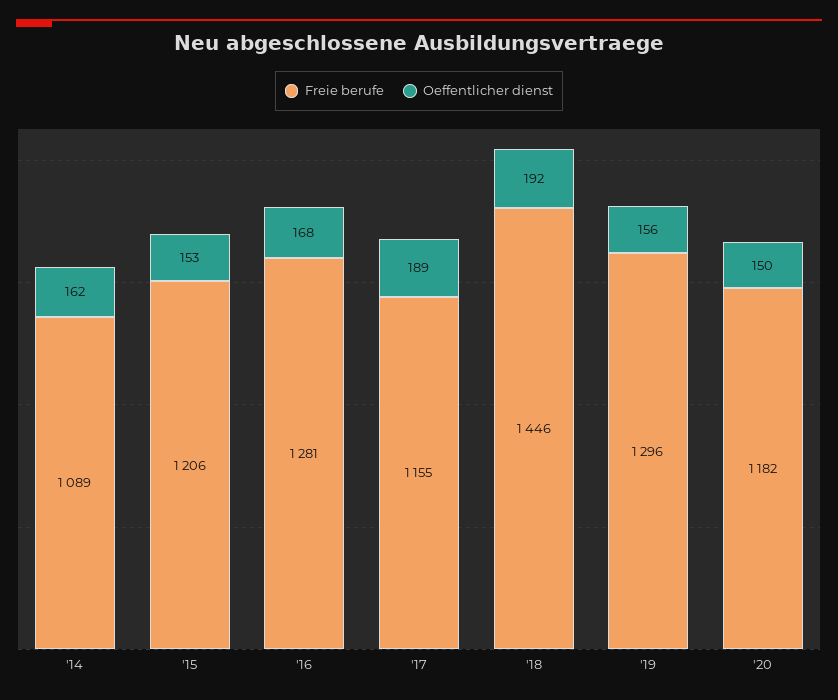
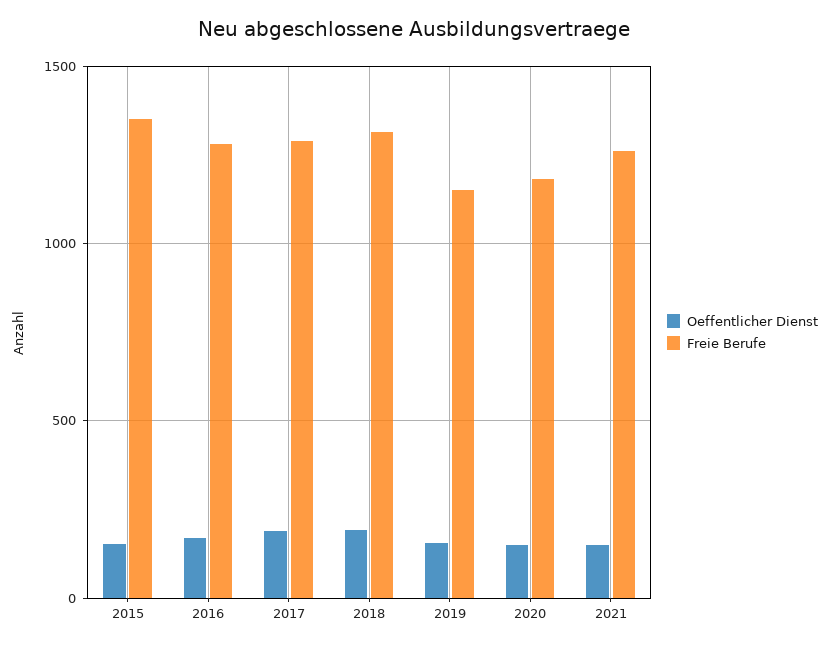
Freie berufe, '14: 1089 -> none
Oeffentlicher dienst, '14: 162 -> none
Freie berufe, '15: 1206 -> 1350
Freie berufe, '17: 1155 -> 1300
Freie berufe, '18: 1446 -> 1300
Freie berufe, '19: 1296 -> 1150
Oeffentlicher dienst, 2021: none -> 150
Freie berufe, 2021: none -> 1250

